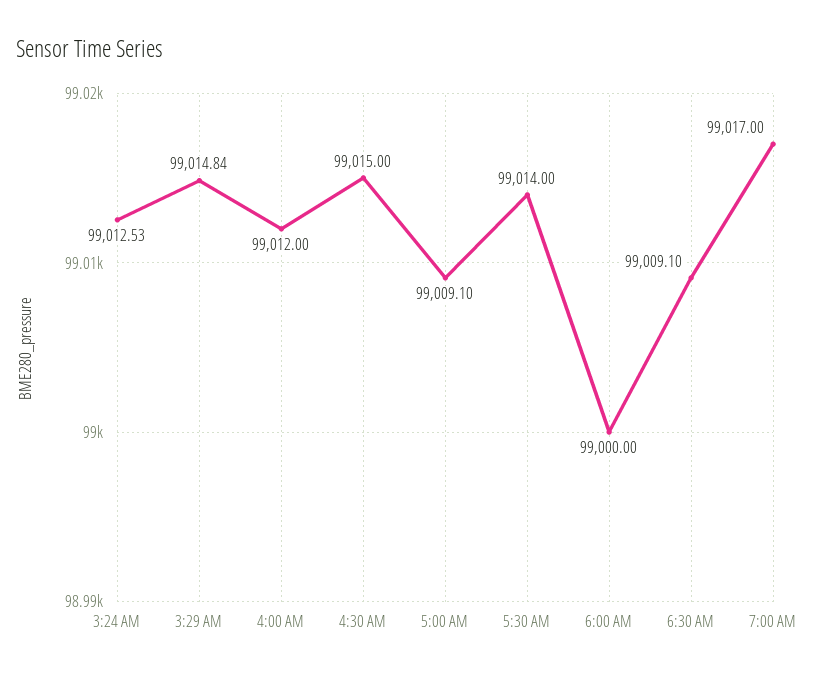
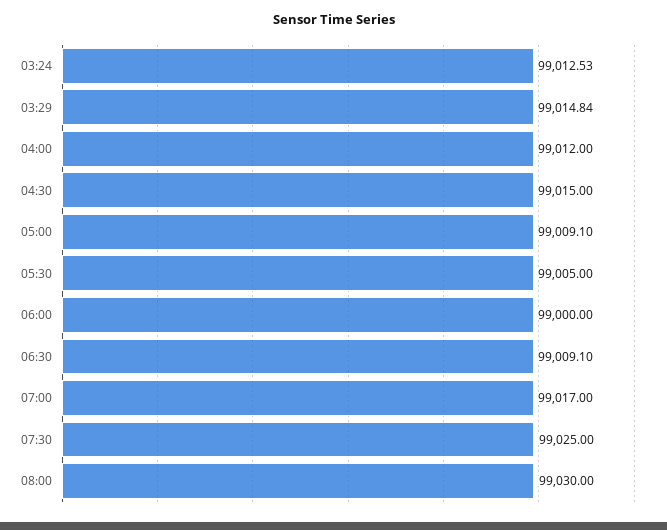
5:30 AM: 99014 -> 99005
07:30: none -> 99025
08:00: none -> 99030

